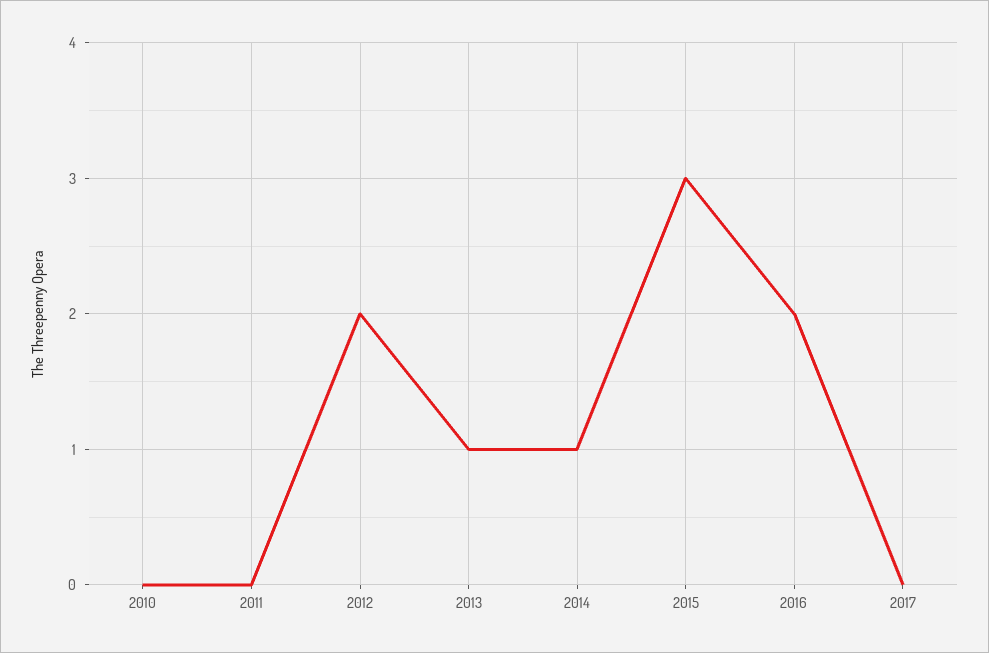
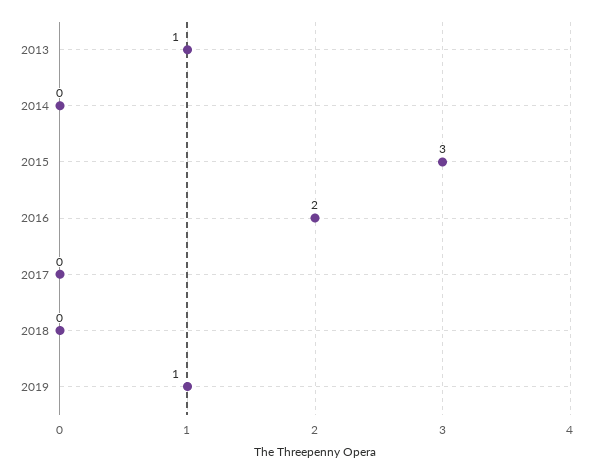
2010: 0 -> none
2011: 0 -> none
2012: 2 -> none
2014: 1 -> 0
2018: none -> 0
2019: none -> 1

